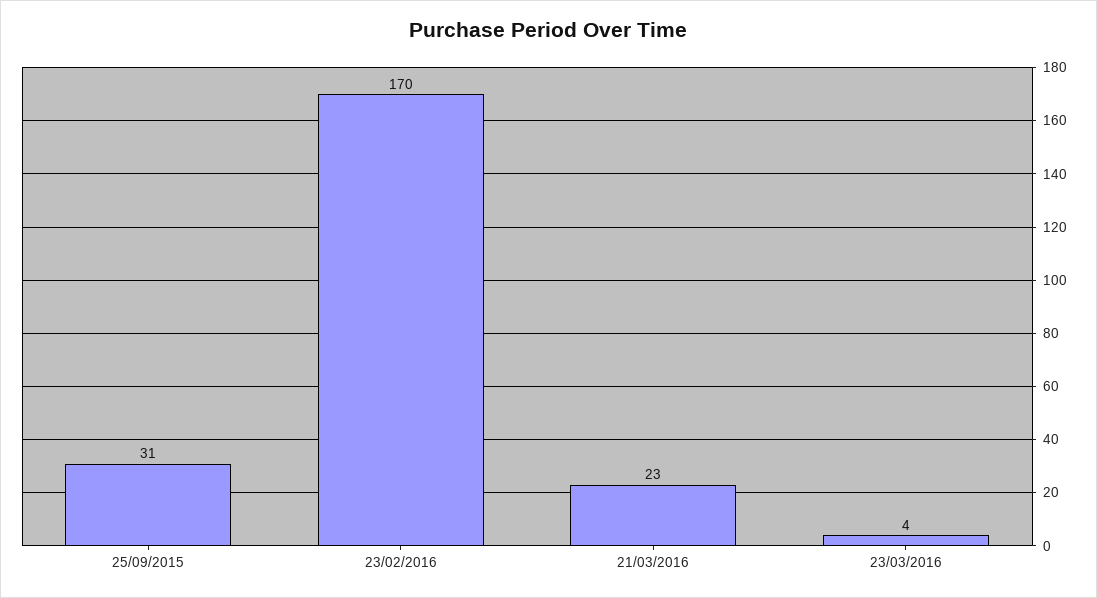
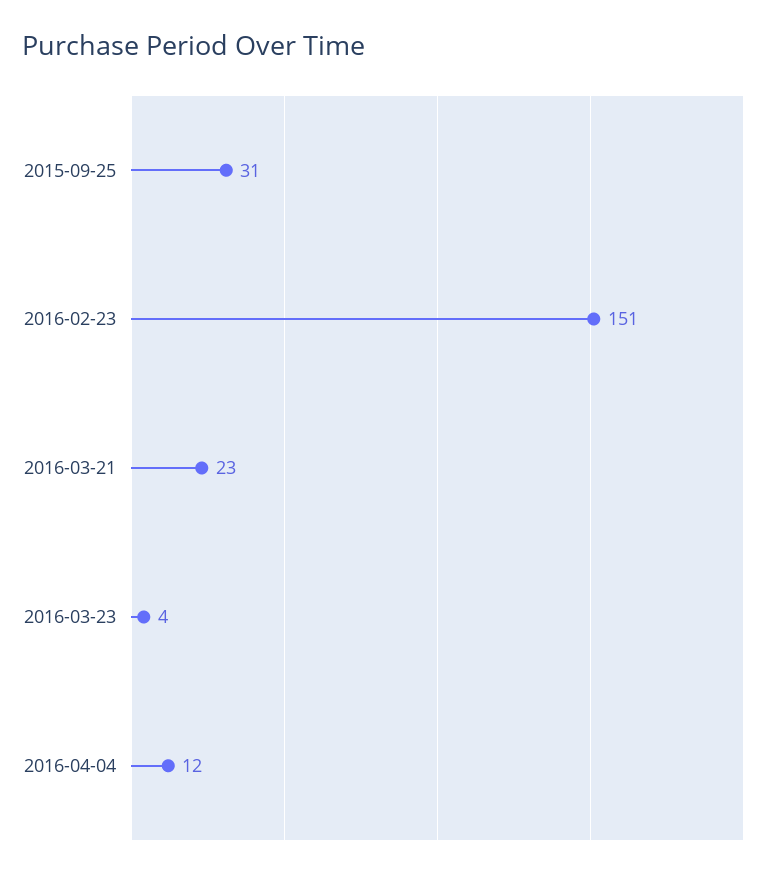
23/02/2016: 170 -> 151
2016-04-04: none -> 12

